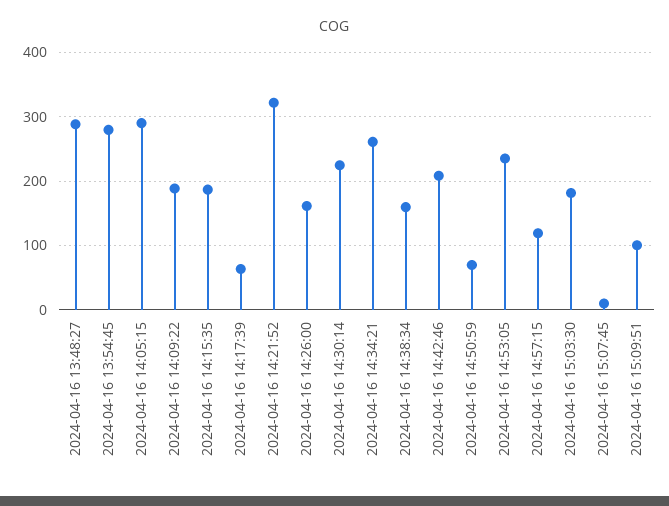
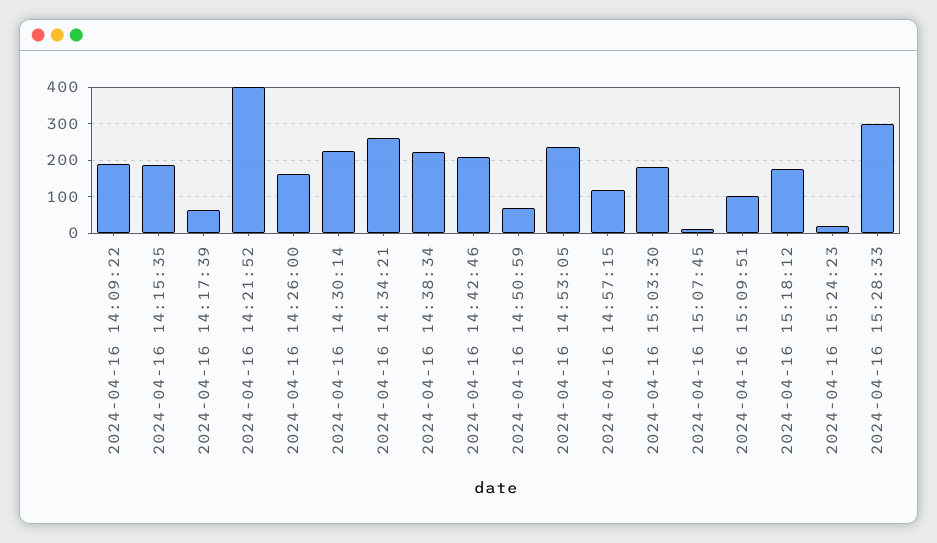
2024-04-16 13:48:27: 290 -> none
2024-04-16 13:54:45: 280 -> none
2024-04-16 14:05:15: 290 -> none
2024-04-16 14:21:52: 320 -> 400
2024-04-16 14:38:34: 160 -> 220
2024-04-16 15:18:12: none -> 180
2024-04-16 15:24:23: none -> 20
2024-04-16 15:28:33: none -> 300

